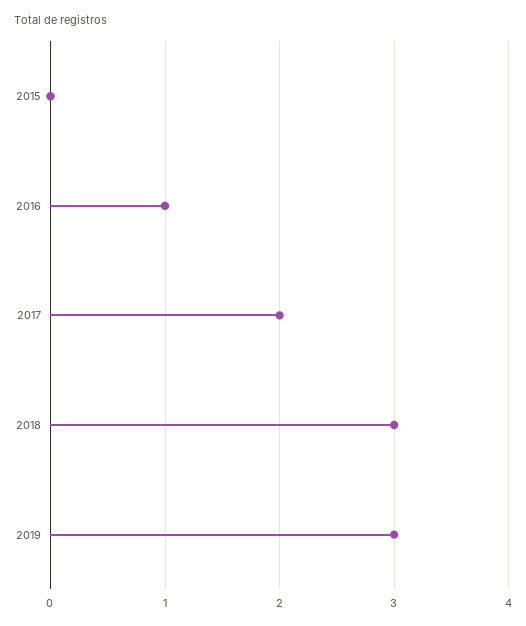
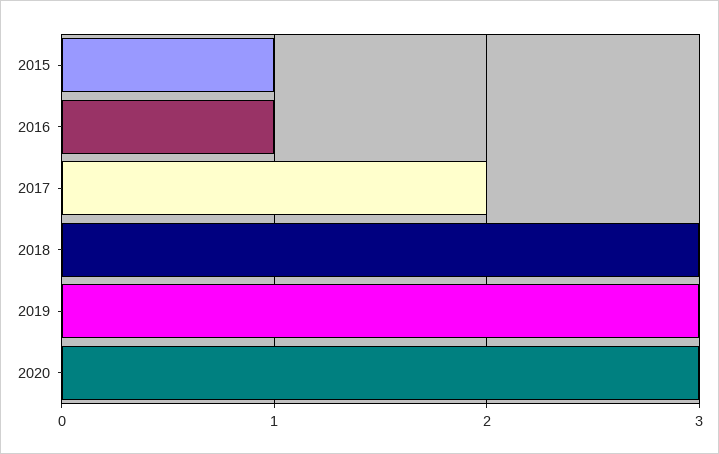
2015: 0 -> 1
2020: none -> 3

